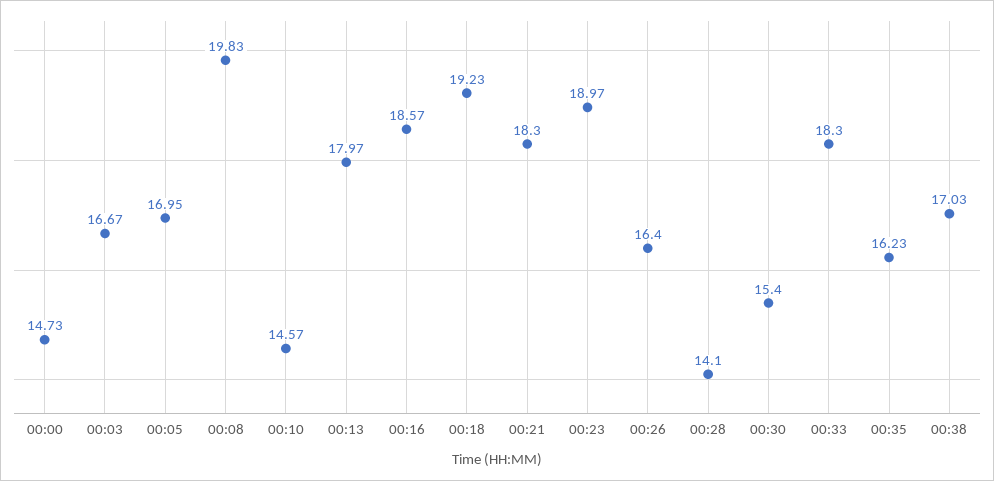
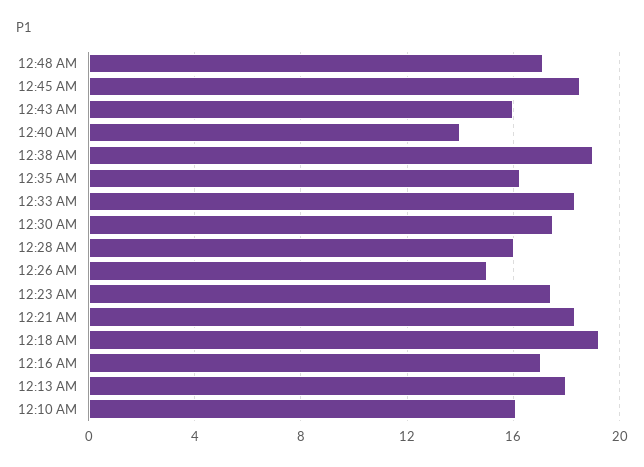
00:00: 14.73 -> none
00:03: 16.67 -> none
00:05: 16.95 -> none
00:08: 19.83 -> none
00:10: 14.57 -> 16
00:16: 18.57 -> 17
00:23: 18.97 -> 17.5
00:26: 16.4 -> 15
00:28: 14.1 -> 16
00:30: 15.4 -> 17.5
00:38: 17.03 -> 19
12:48 AM: none -> 17
12:45 AM: none -> 18.5
12:43 AM: none -> 16
12:40 AM: none -> 14

